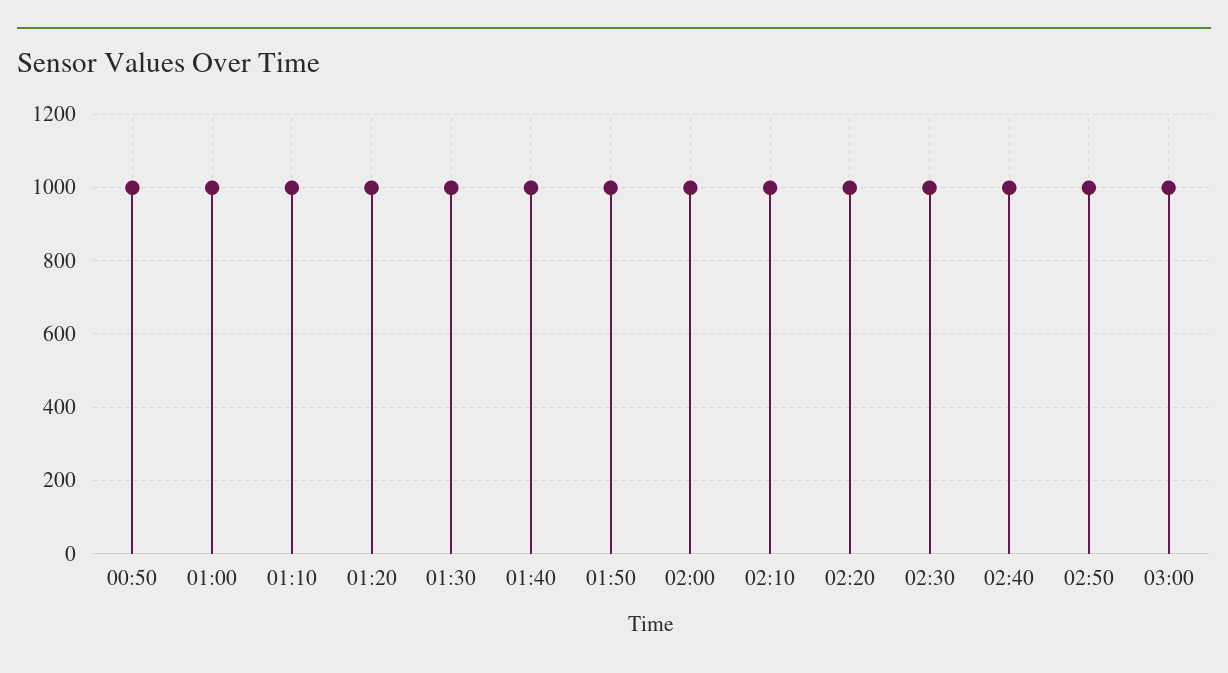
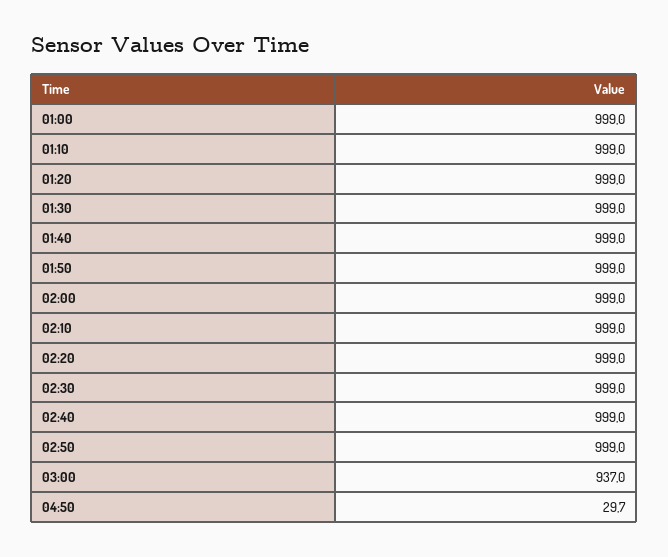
00:50: 1000 -> none
03:00: 1000 -> 937
04:50: none -> 29.7

